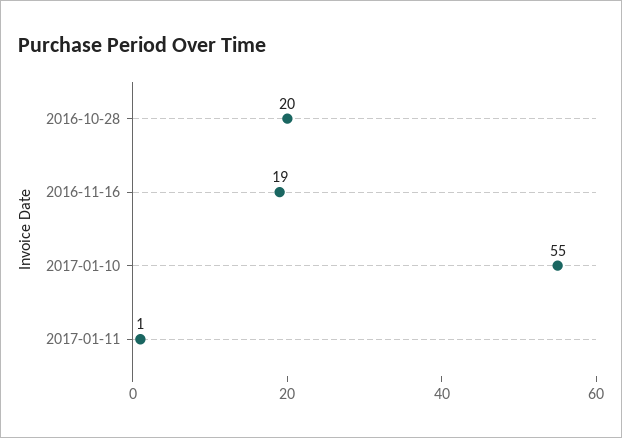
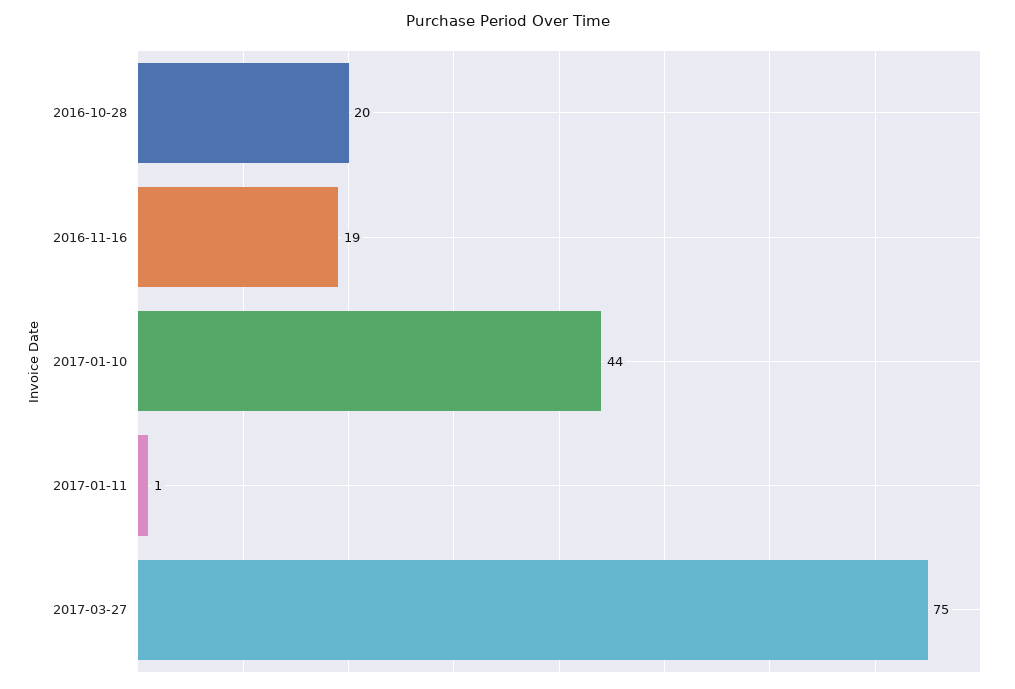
2017-01-10: 55 -> 44
2017-03-27: none -> 75

